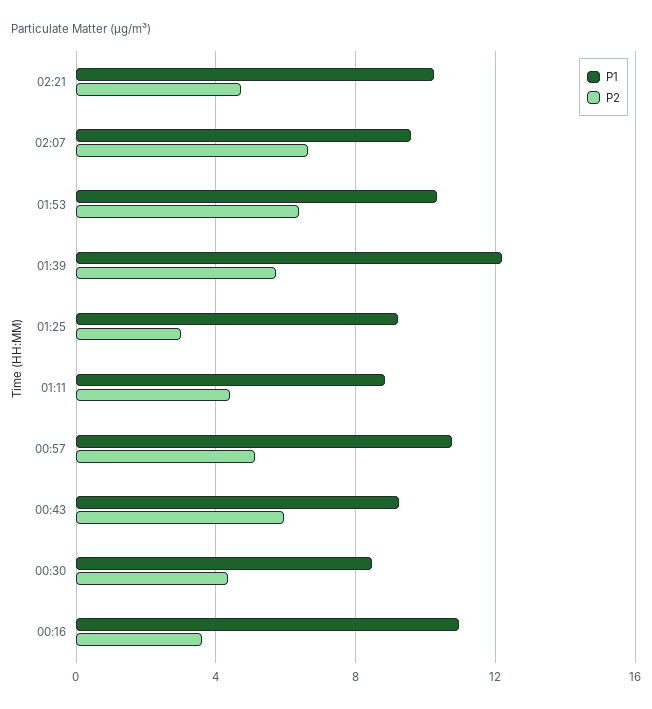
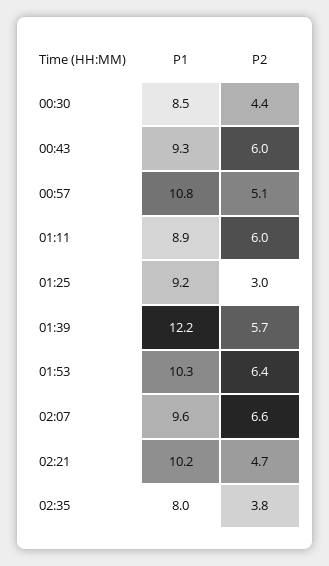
P2, 01:11: 4.5 -> 6
P1, 00:16: 11 -> none
P2, 00:16: 3.5 -> none
P1, 02:35: none -> 8
P2, 02:35: none -> 3.8

